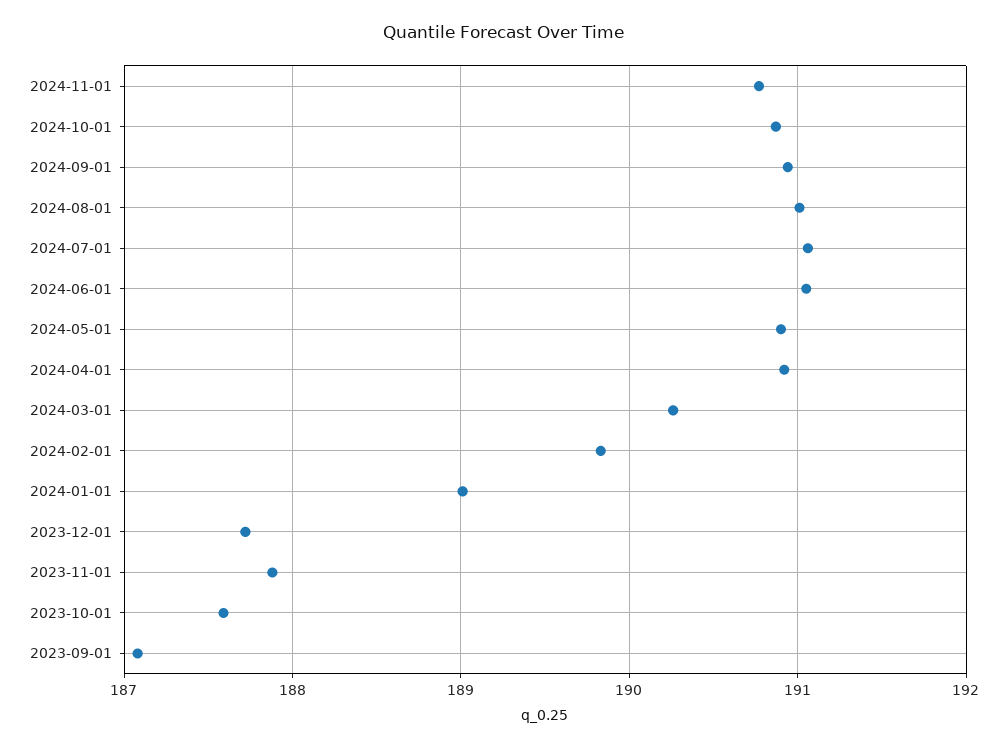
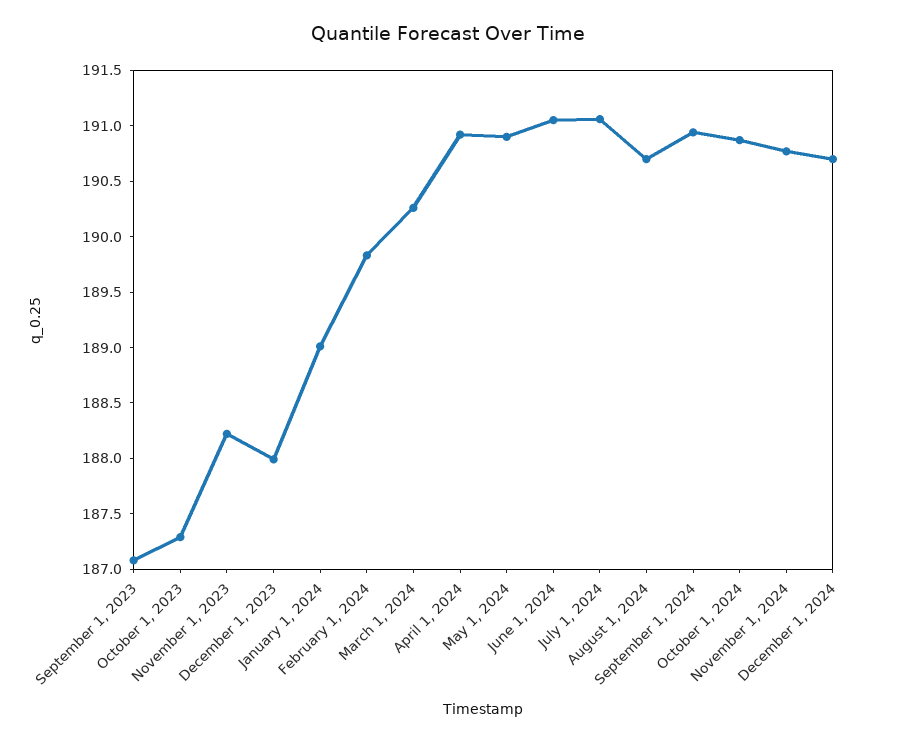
2024-08-01: 191 -> 190.7
2023-12-01: 187.7 -> 188
2023-11-01: 187.9 -> 188.2
2023-10-01: 187.6 -> 187.3
December 1, 2024: none -> 190.7

